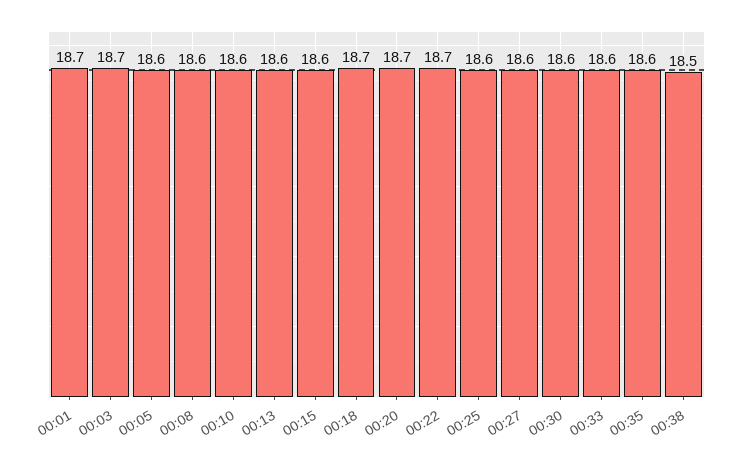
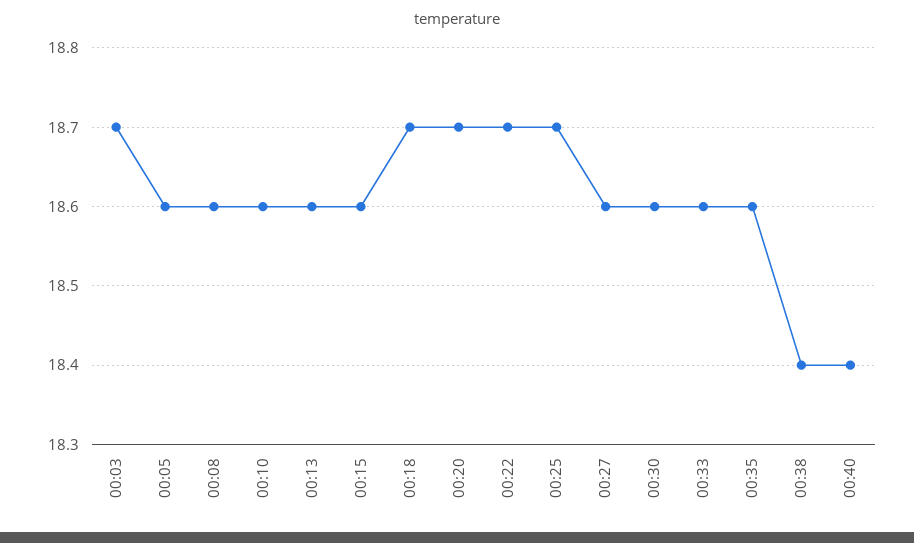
00:01: 18.7 -> none
00:25: 18.6 -> 18.7
00:38: 18.5 -> 18.4
00:40: none -> 18.4

